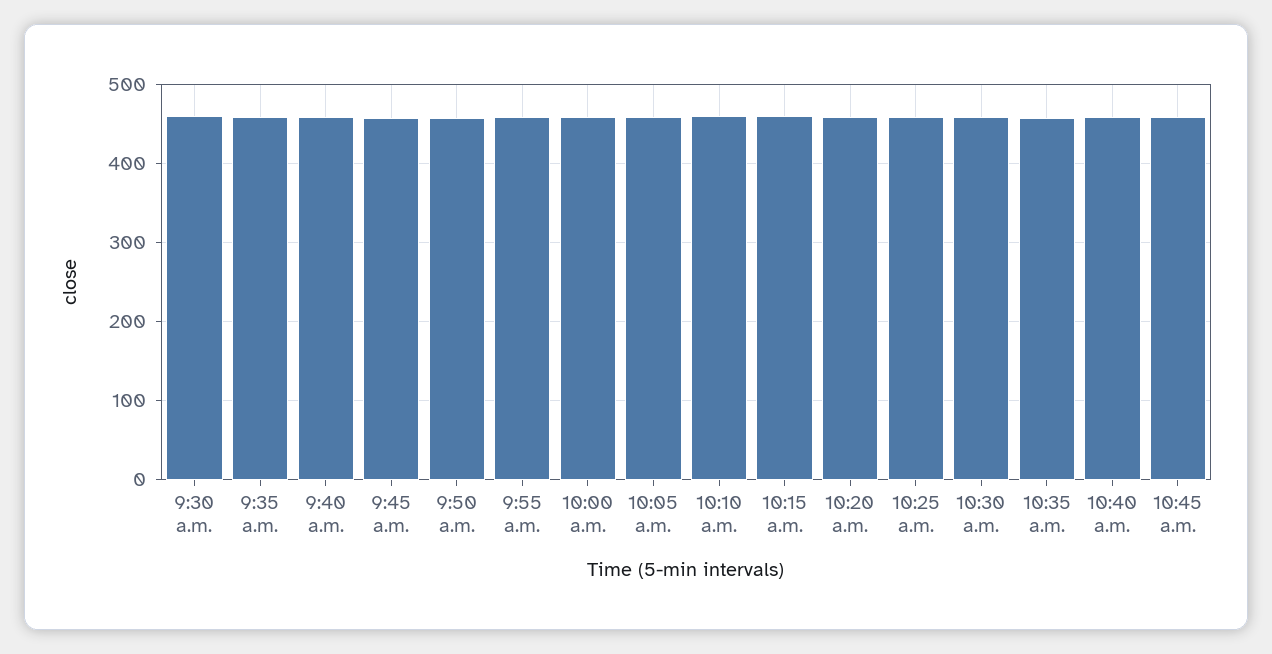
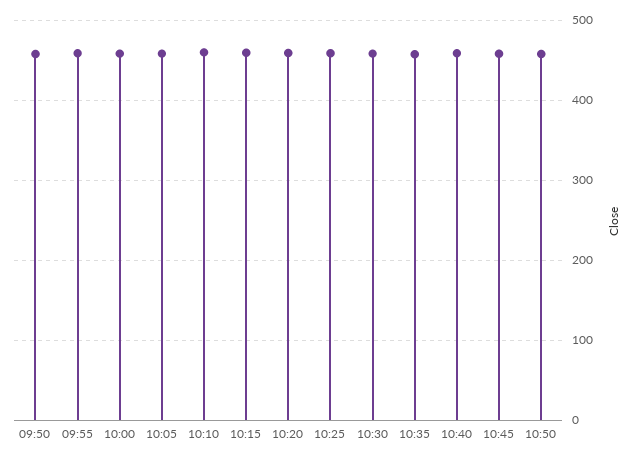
9:30 a.m.: 460 -> none
9:35 a.m.: 460 -> none
9:40 a.m.: 460 -> none
9:45 a.m.: 460 -> none
10:50: none -> 460

